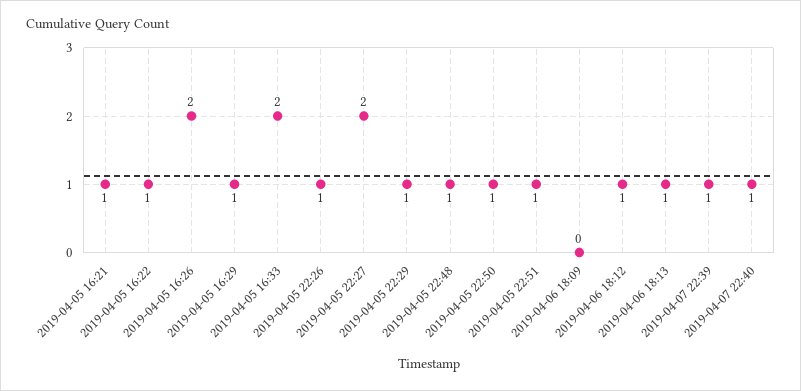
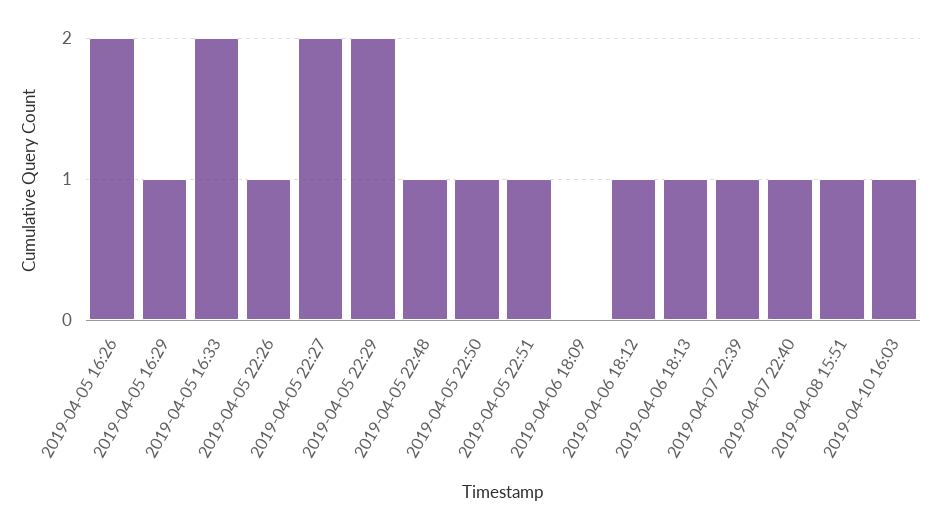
2019-04-05 16:21: 1 -> none
2019-04-05 16:22: 1 -> none
2019-04-05 22:29: 1 -> 2
2019-04-08 15:51: none -> 1
2019-04-10 16:03: none -> 1

